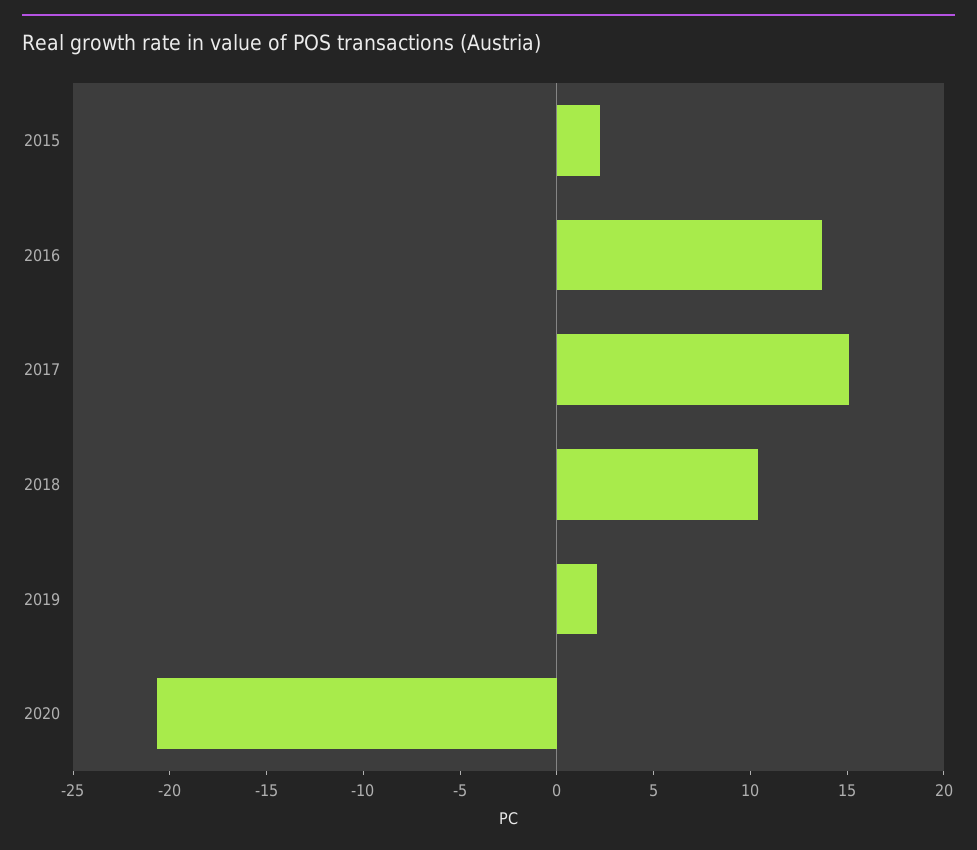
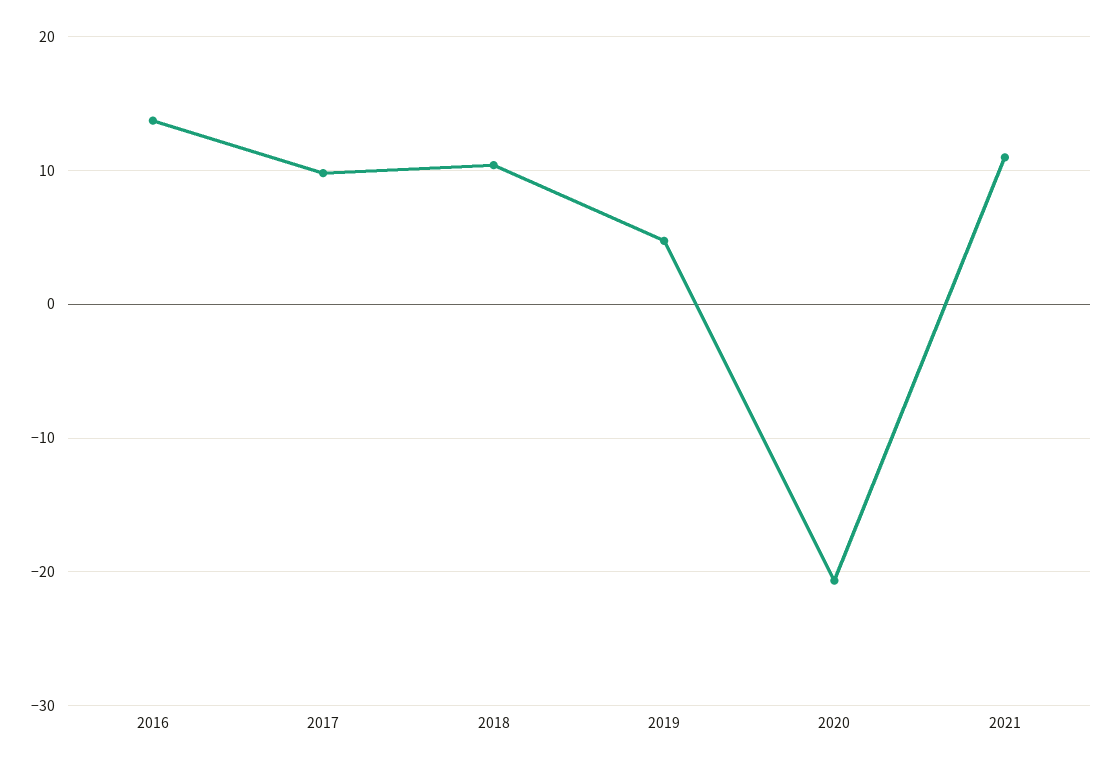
2015: 2 -> none
2017: 15 -> 10
2019: 2 -> 5
2021: none -> 11

